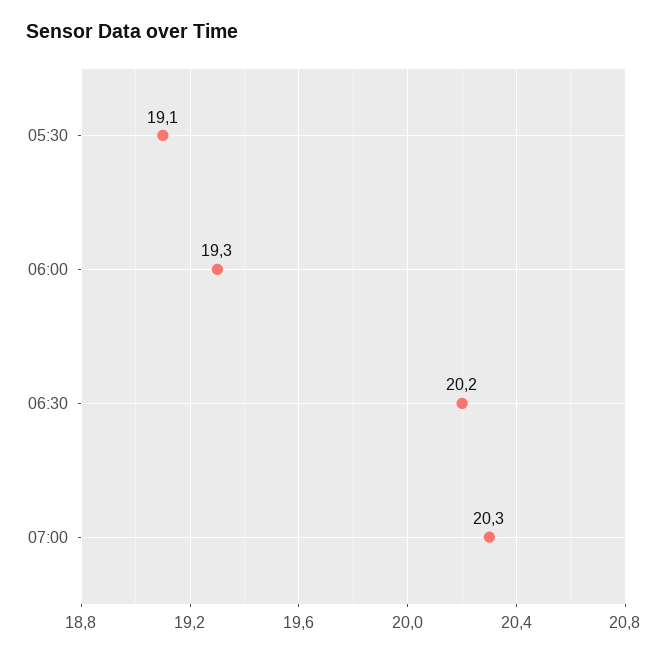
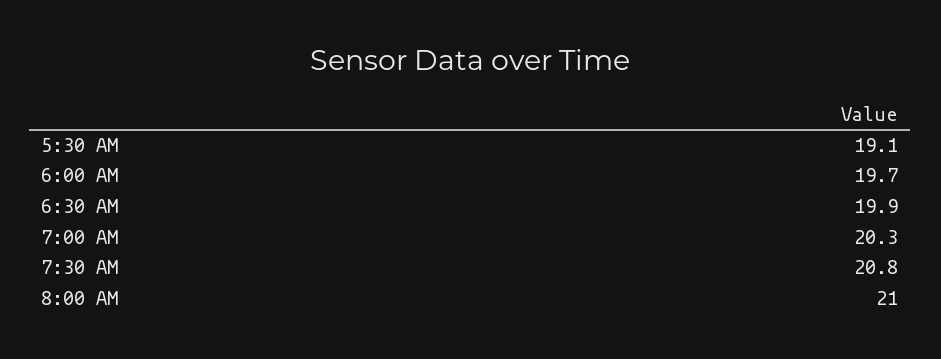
06:00: 19.3 -> 19.7
06:30: 20.2 -> 19.9
7:30 AM: none -> 20.8
8:00 AM: none -> 21

